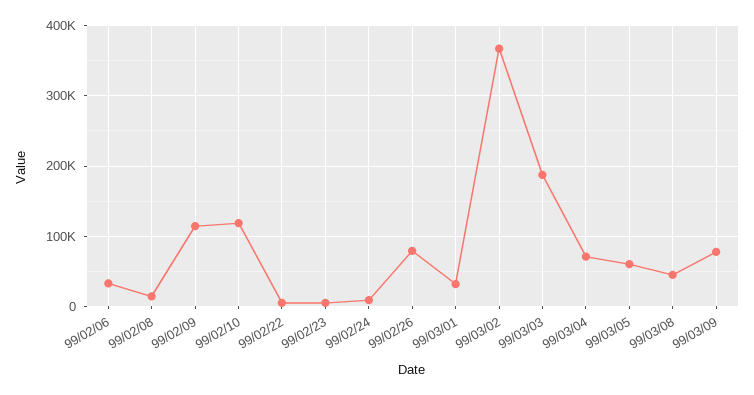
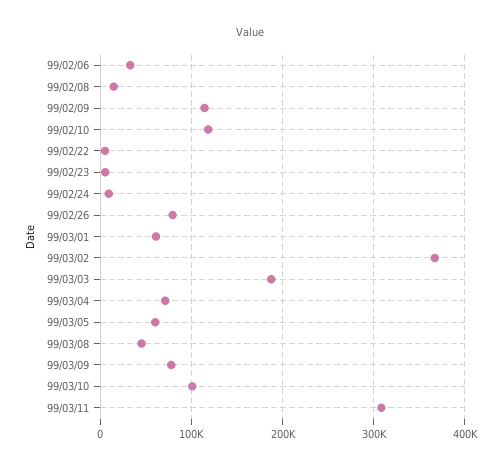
99/03/01: 30000 -> 60000
99/03/10: none -> 100000
99/03/11: none -> 310000

